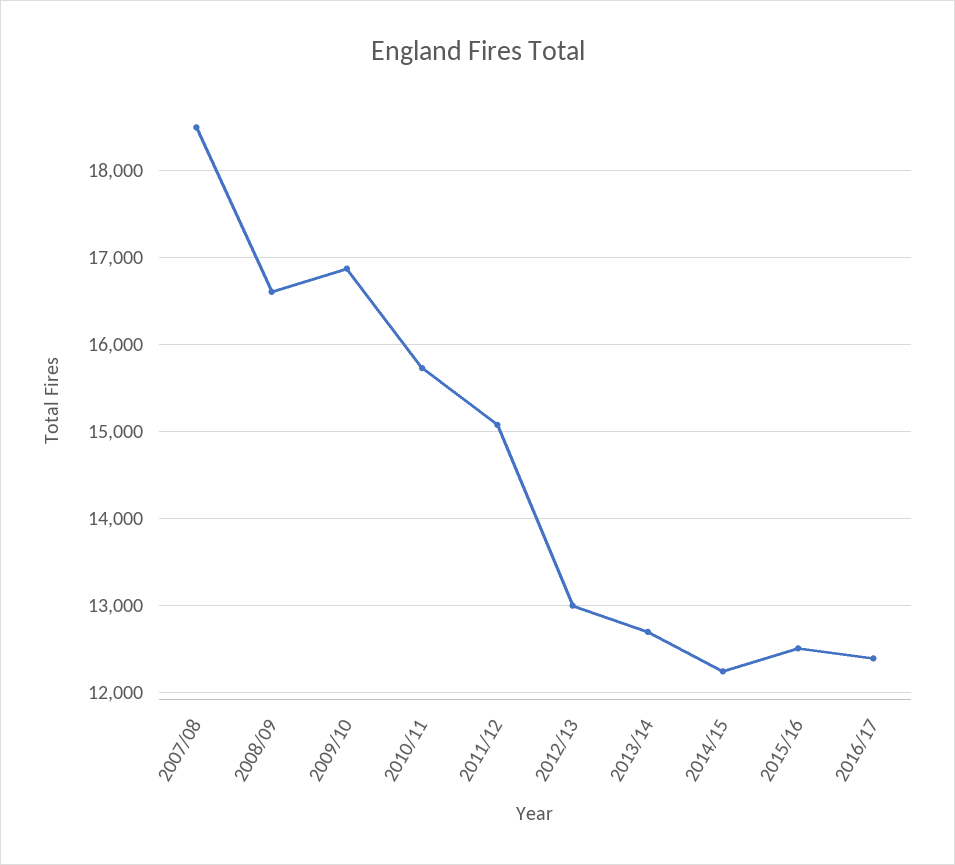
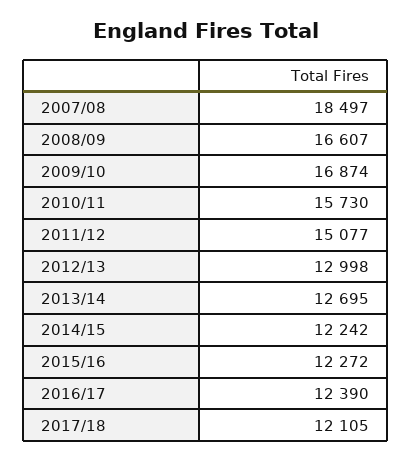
2015/16: 12500 -> 12272
2017/18: none -> 12105

